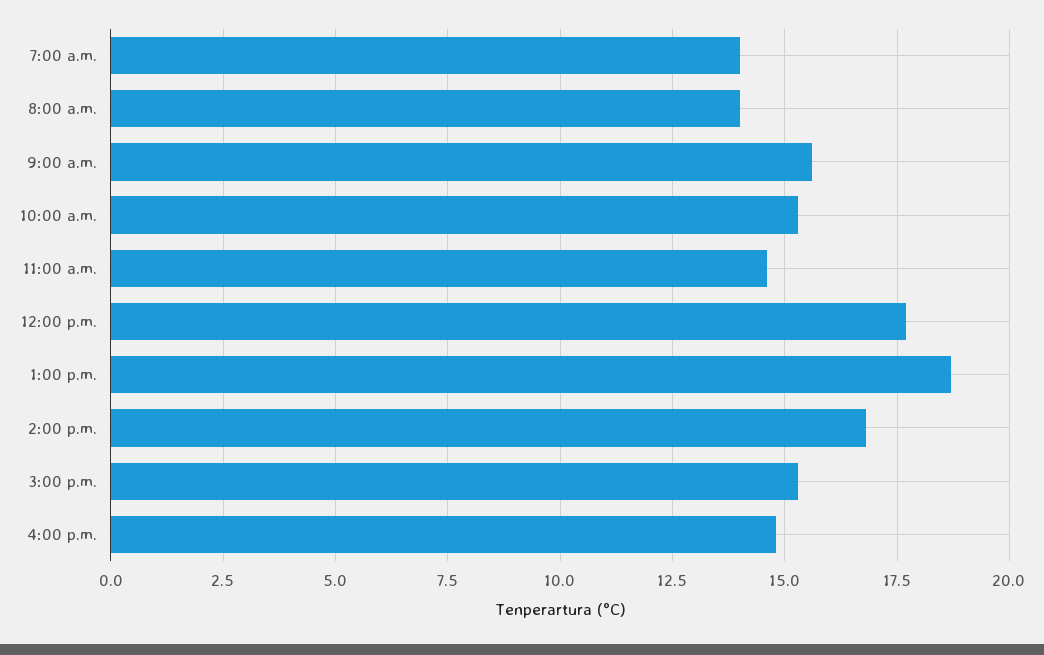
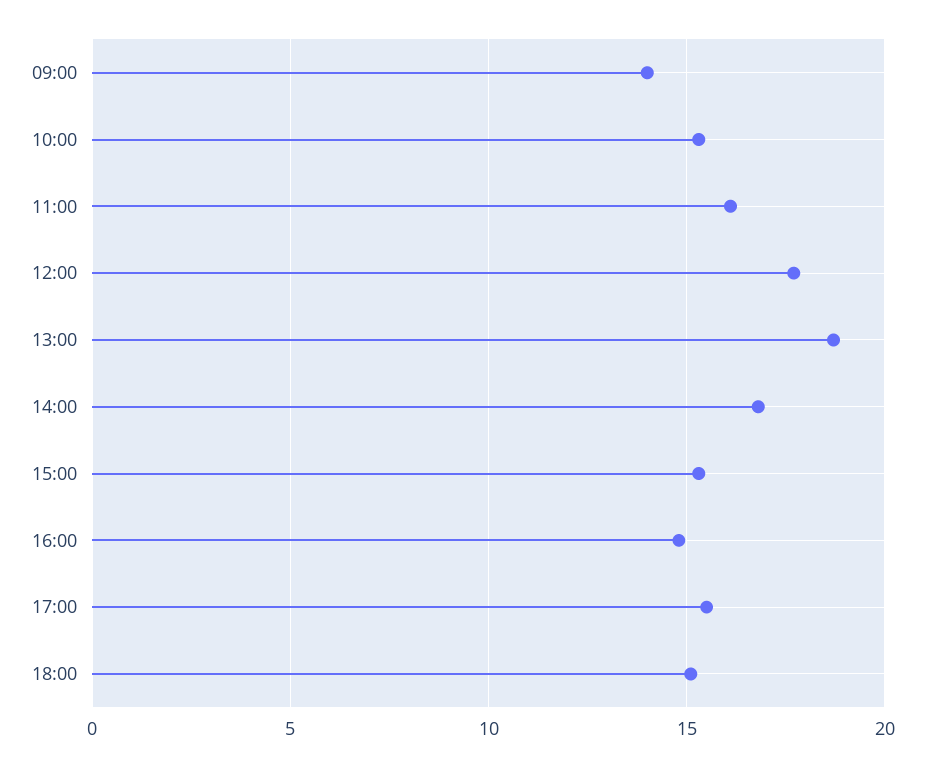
7:00 a.m.: 14 -> none
8:00 a.m.: 14 -> none
9:00 a.m.: 15.5 -> 14
11:00 a.m.: 14.5 -> 16
17:00: none -> 15.5
18:00: none -> 15

